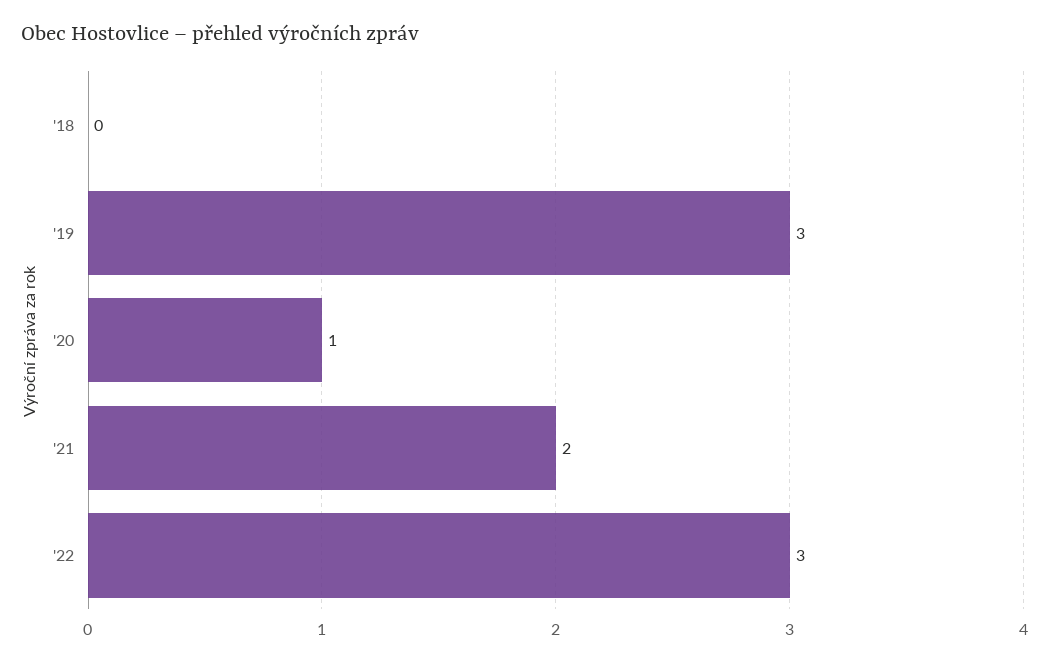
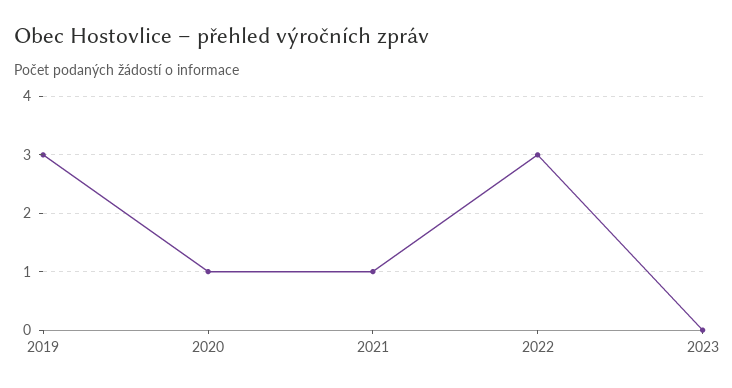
'18: 0 -> none
'21: 2 -> 1
2023: none -> 0

